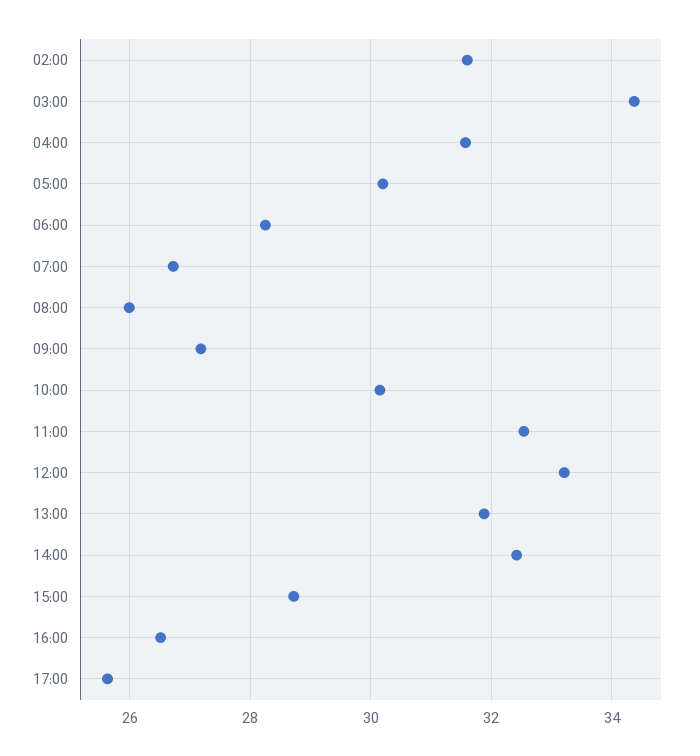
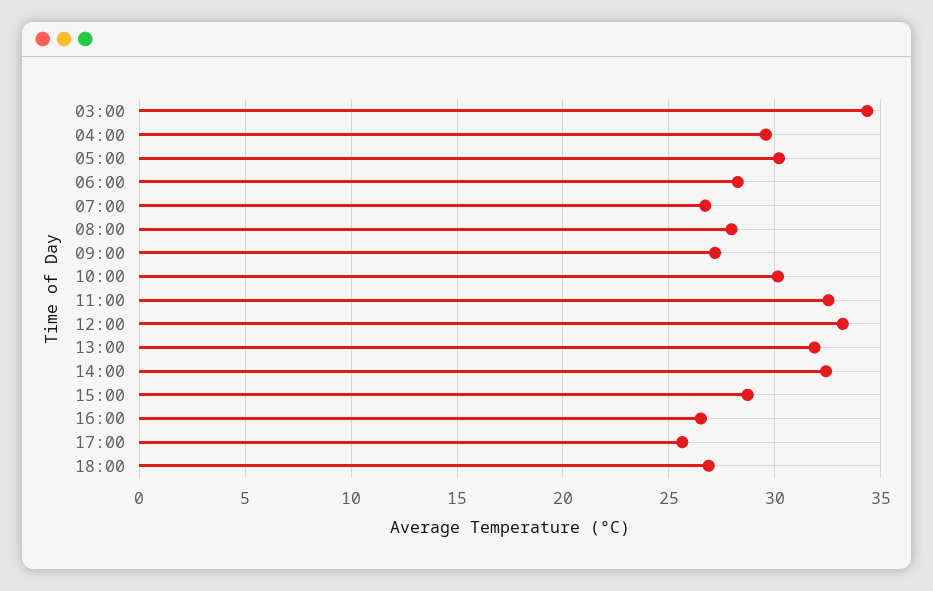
02:00: 31.6 -> none
04:00: 31.6 -> 29.5
08:00: 26 -> 28
18:00: none -> 27

